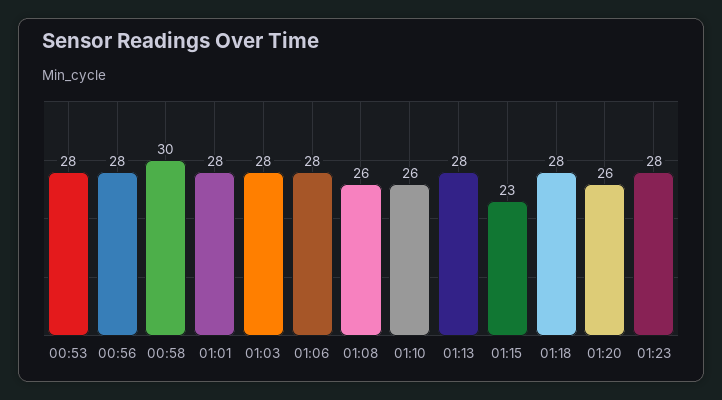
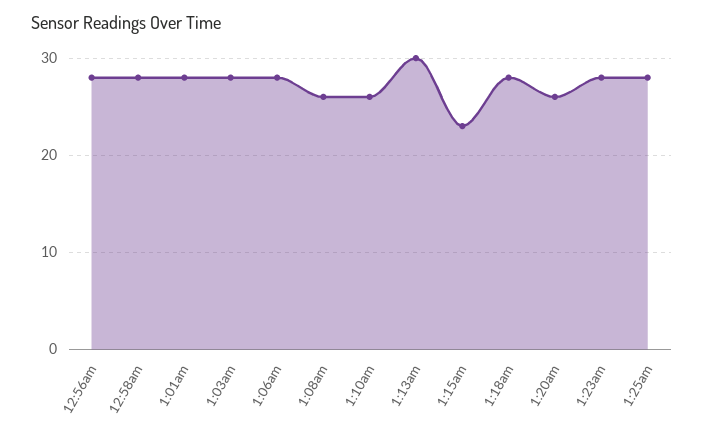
00:53: 28 -> none
00:58: 30 -> 28
01:13: 28 -> 30
1:25am: none -> 28

